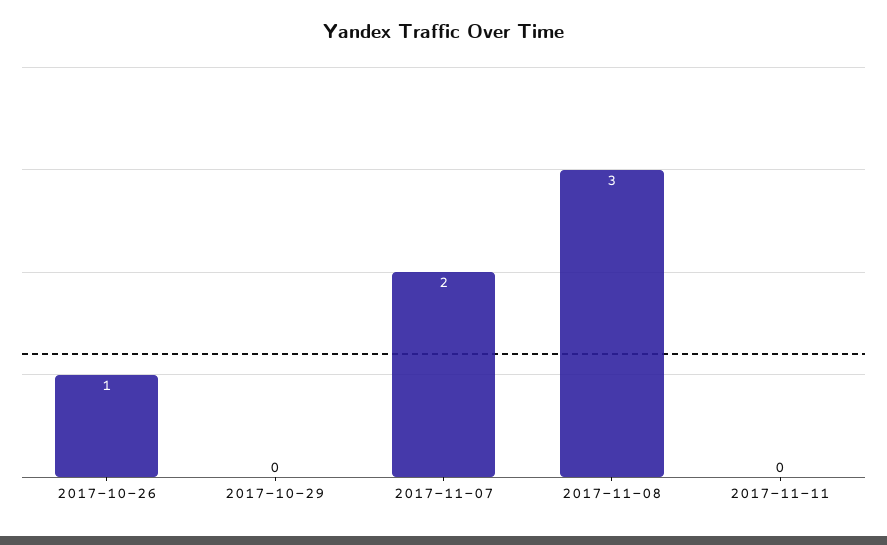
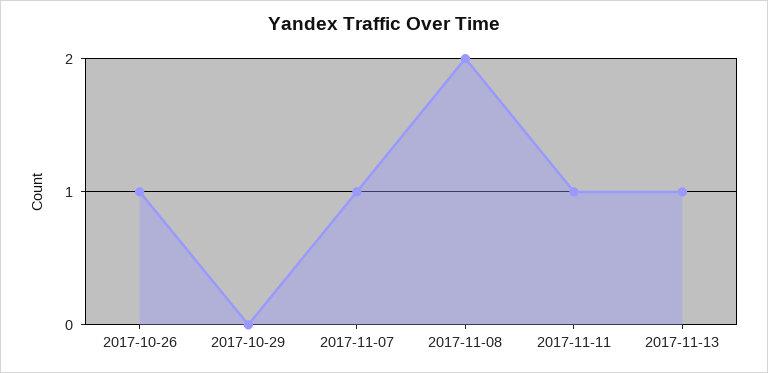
2017-11-07: 2 -> 1
2017-11-08: 3 -> 2
2017-11-11: 0 -> 1
2017-11-13: none -> 1

